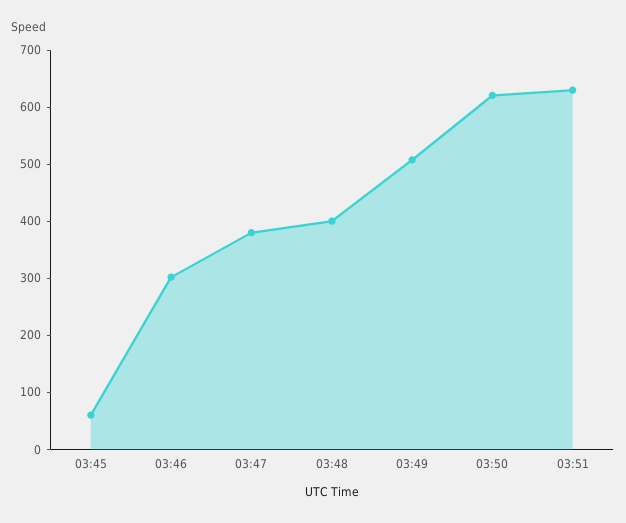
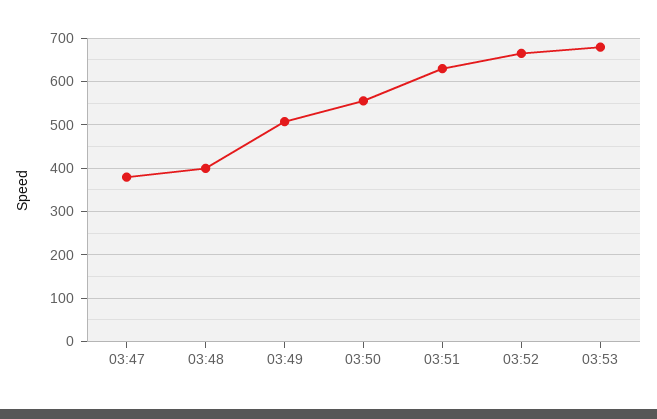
03:45: 60 -> none
03:46: 300 -> none
03:50: 620 -> 560
03:52: none -> 660
03:53: none -> 680

